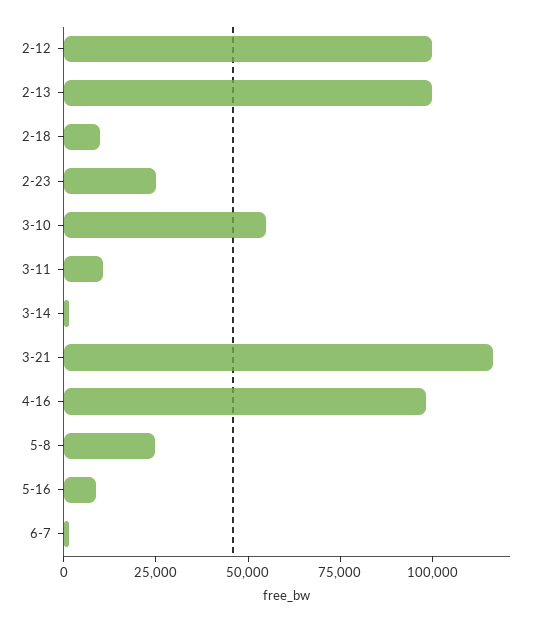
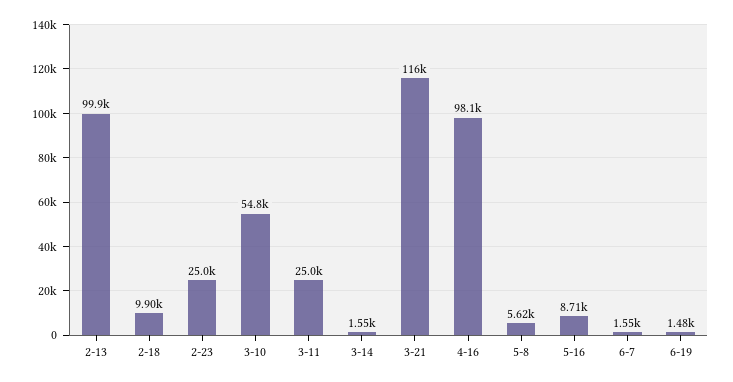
2-12: 100000 -> none
3-11: 10000 -> 25000
5-8: 25000 -> 5620
6-19: none -> 1480

